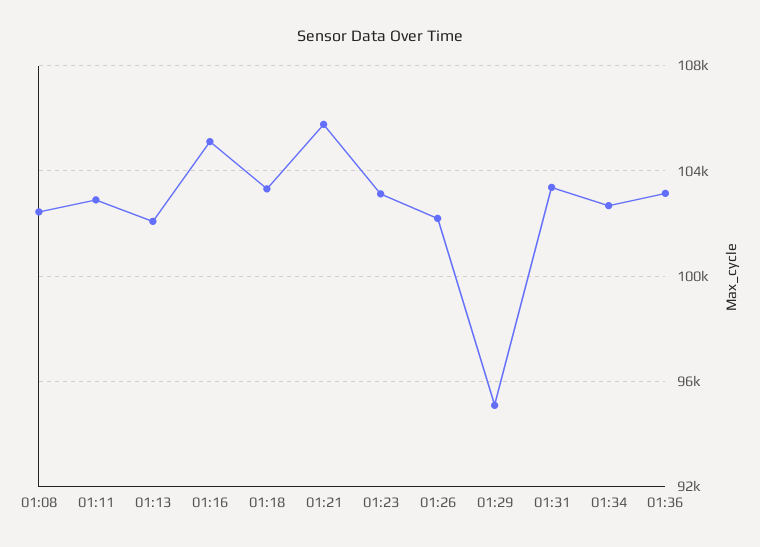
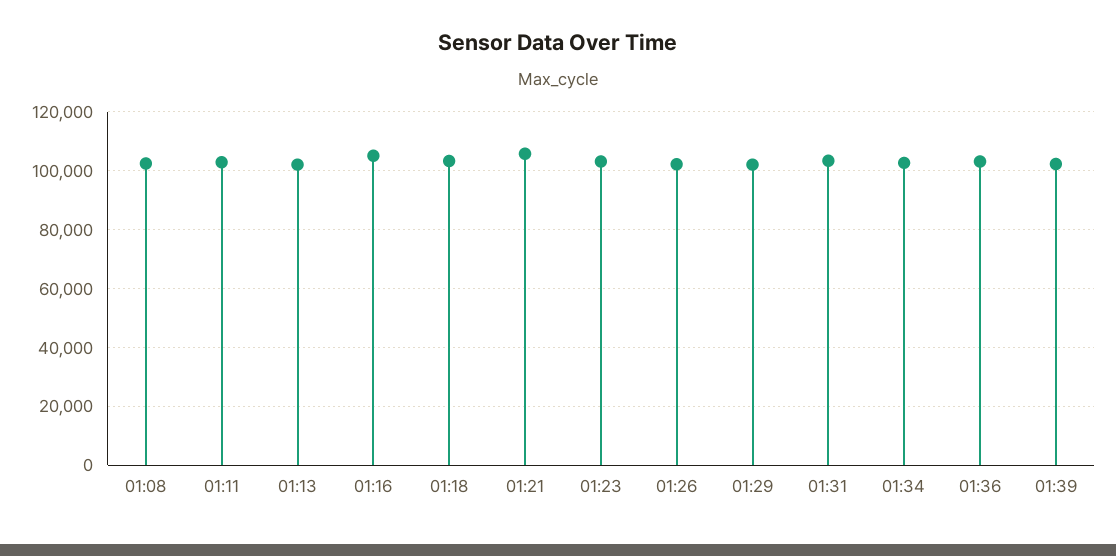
01:29: 95000 -> 102500
01:39: none -> 102500

